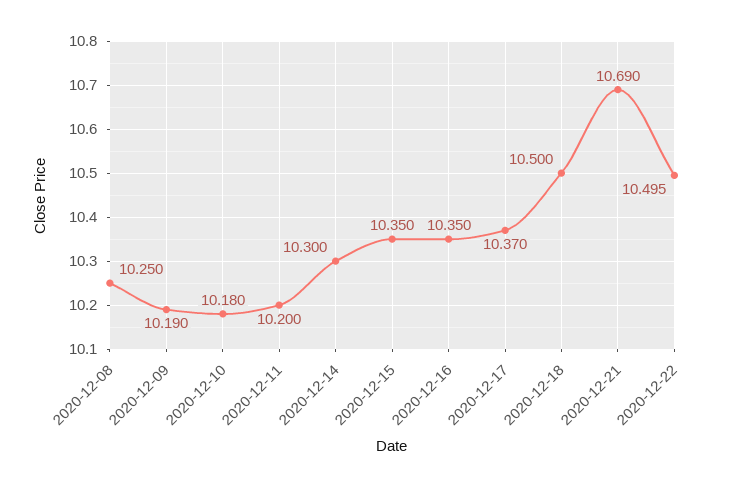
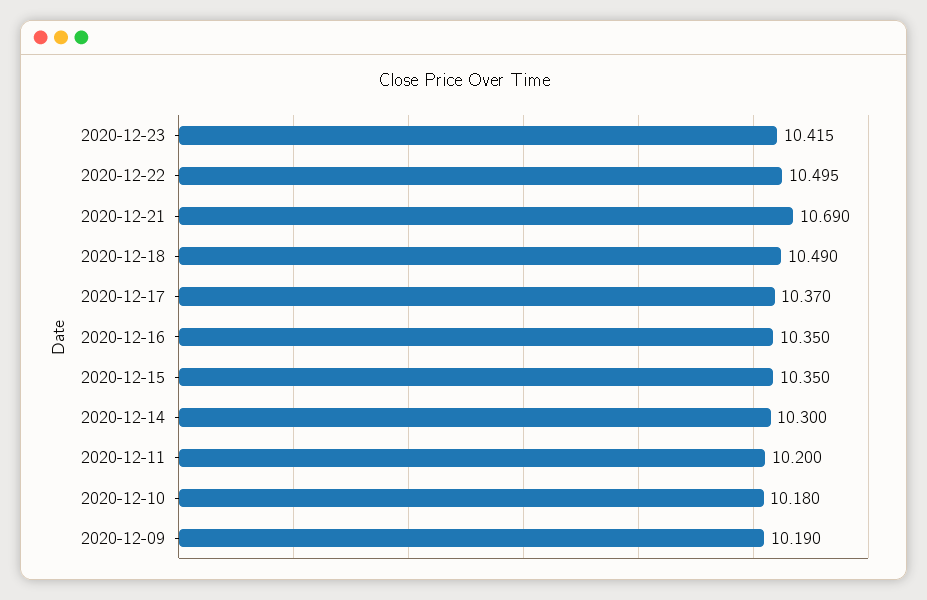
2020-12-08: 10.25 -> none
2020-12-18: 10.5 -> 10.49
2020-12-23: none -> 10.415

